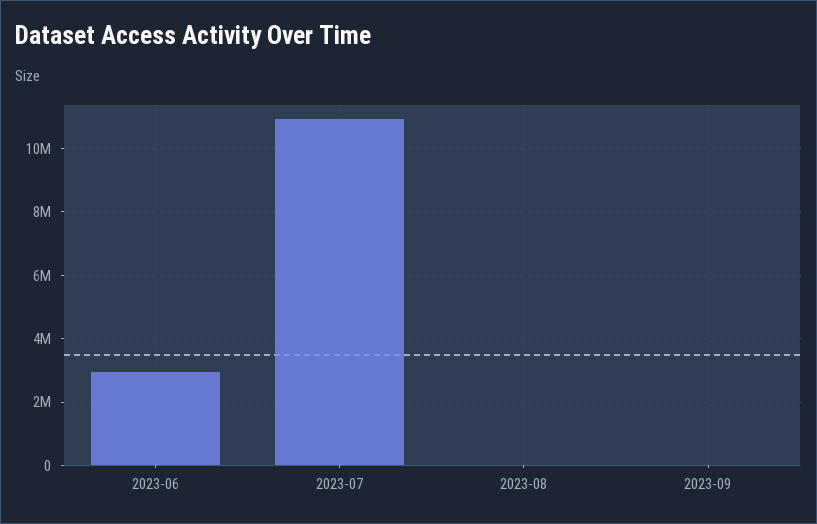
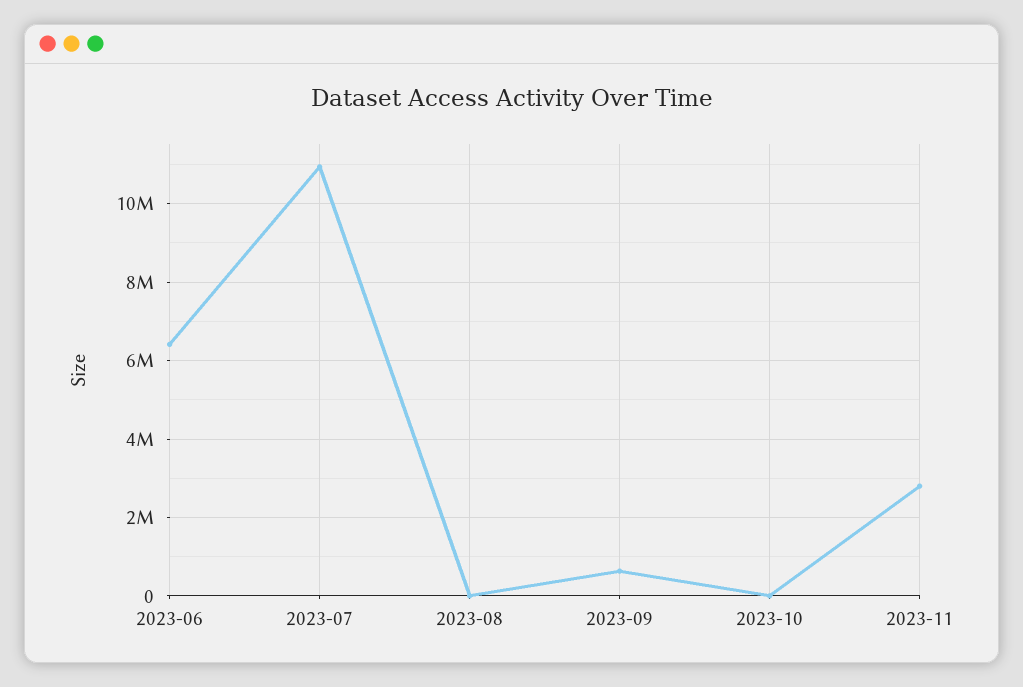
2023-06: 3000000 -> 6400000
2023-09: 0 -> 600000
2023-10: none -> 0
2023-11: none -> 2800000

